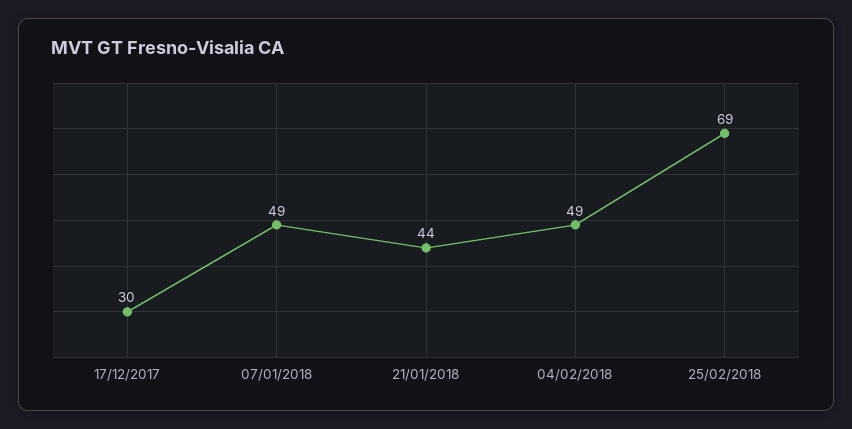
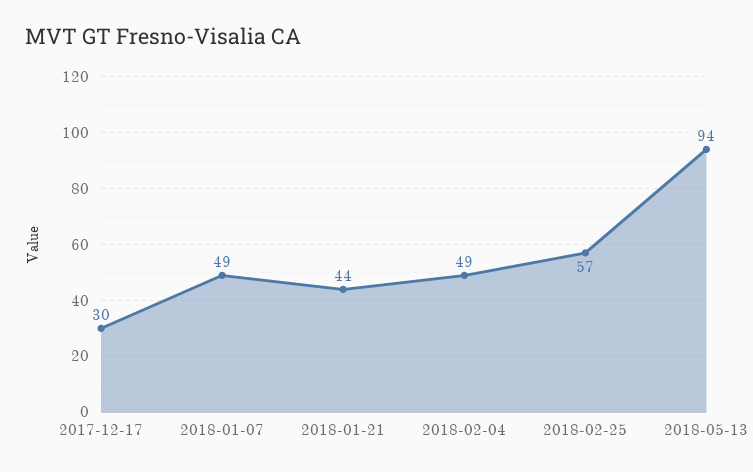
25/02/2018: 69 -> 57
2018-05-13: none -> 94

